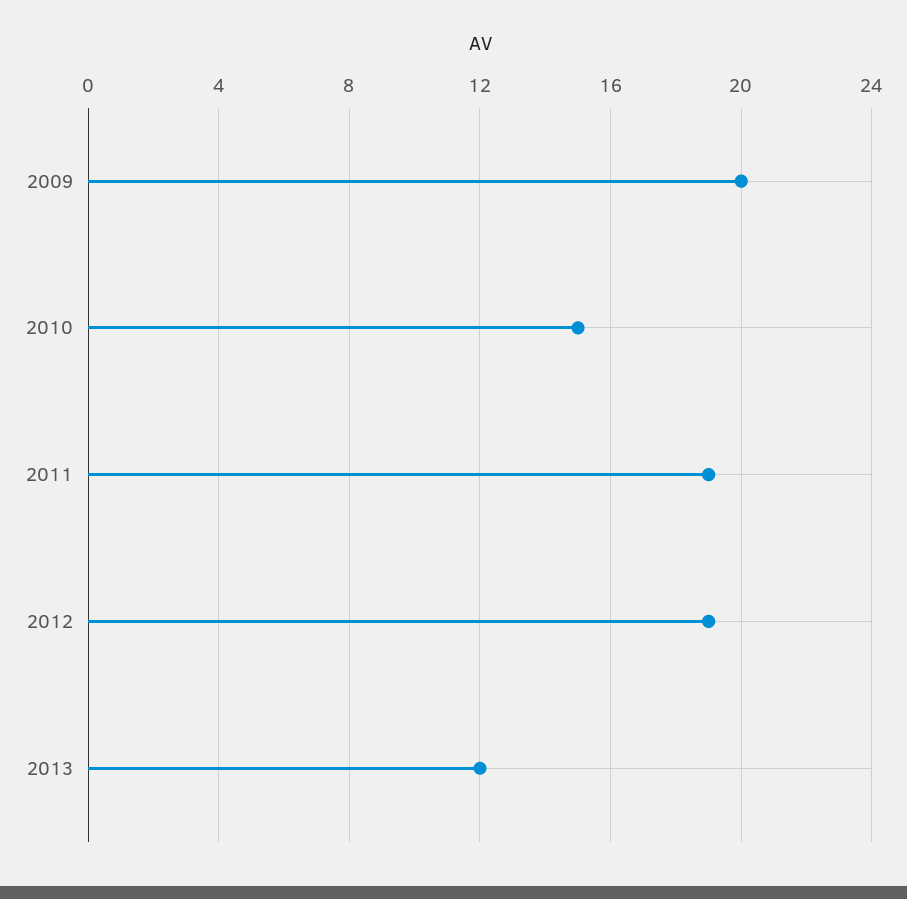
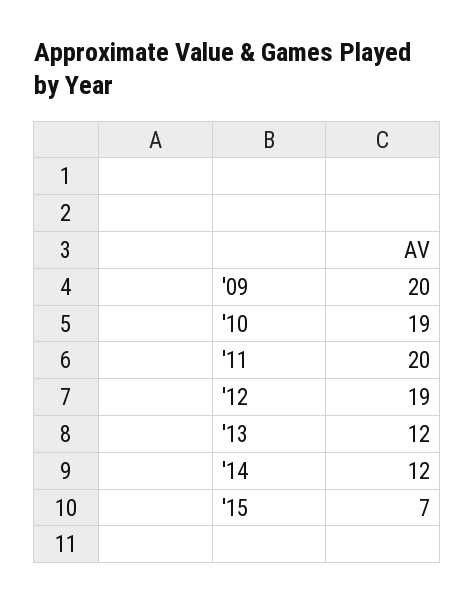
2010: 15 -> 19
2011: 19 -> 20
'14: none -> 12
'15: none -> 7

